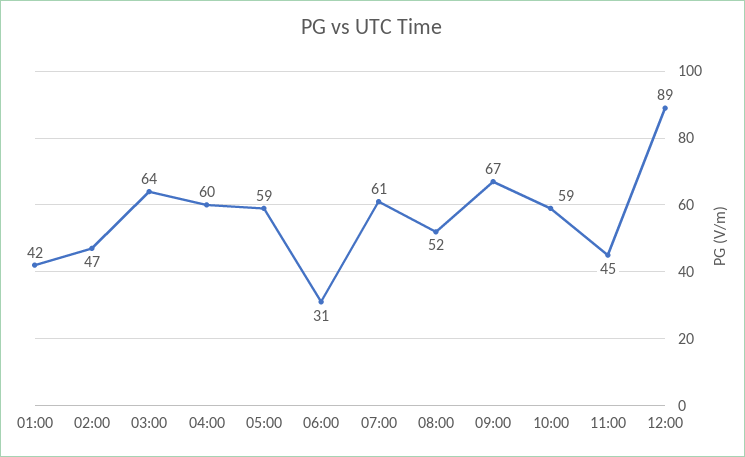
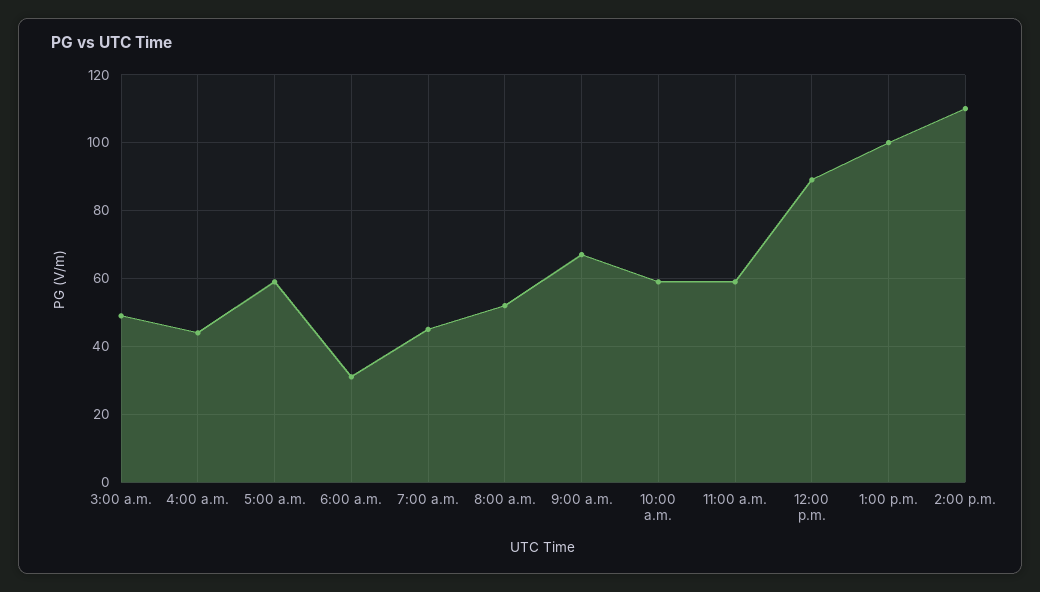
01:00: 42 -> none
02:00: 47 -> none
03:00: 64 -> 50
04:00: 60 -> 45
07:00: 61 -> 45
11:00: 45 -> 60
1:00 p.m.: none -> 100
2:00 p.m.: none -> 110

